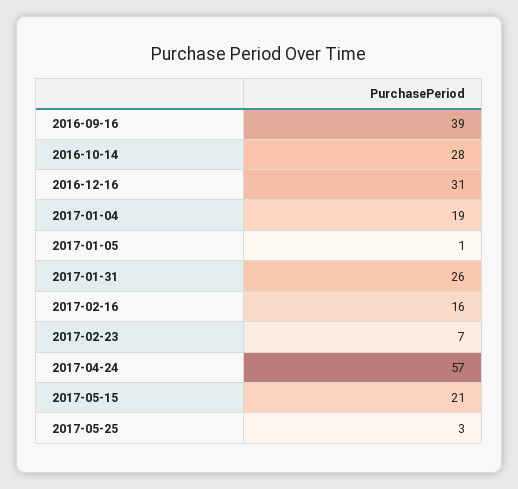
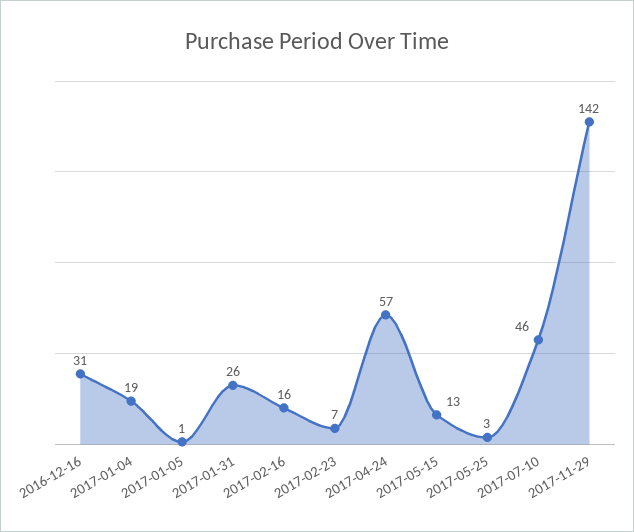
2016-09-16: 39 -> none
2016-10-14: 28 -> none
2017-05-15: 21 -> 13
2017-07-10: none -> 46
2017-11-29: none -> 142

